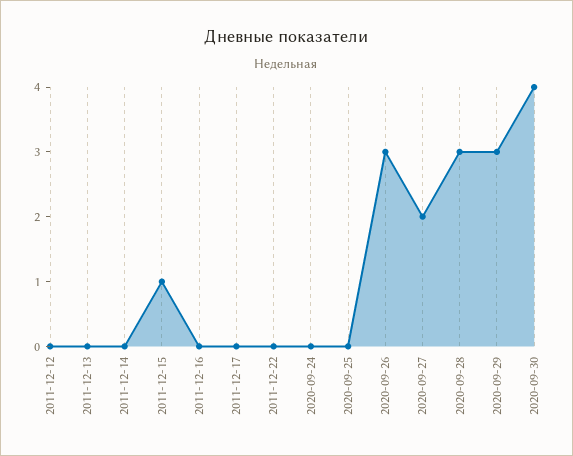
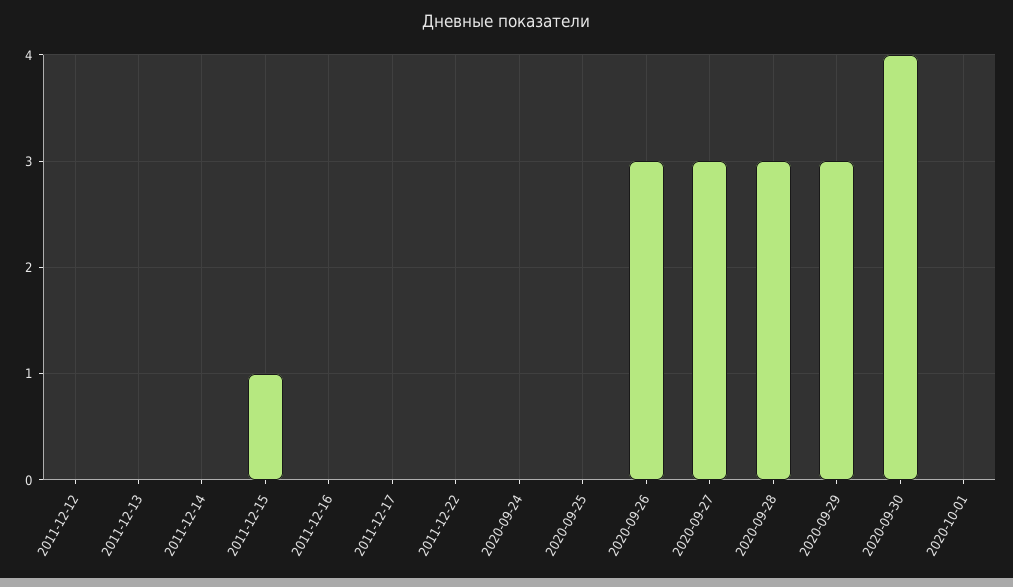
2020-09-27: 2 -> 3
2020-10-01: none -> 0

